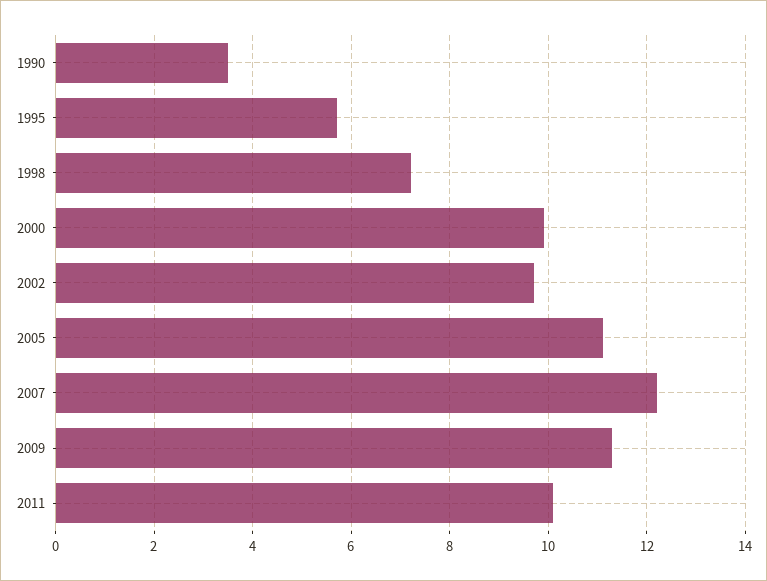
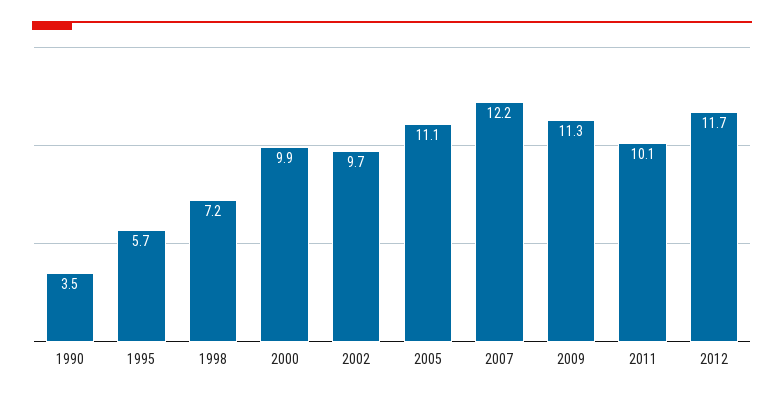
2012: none -> 11.7

